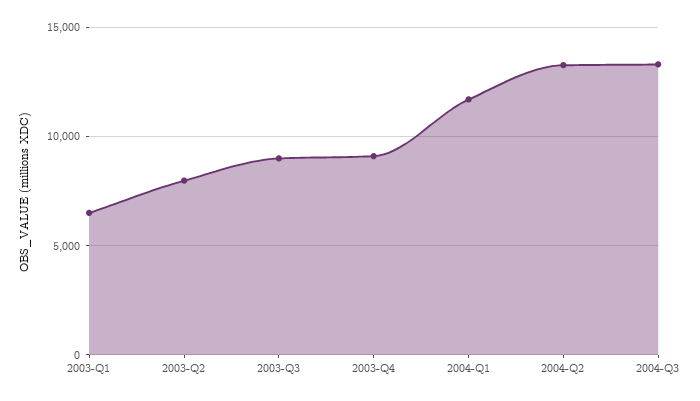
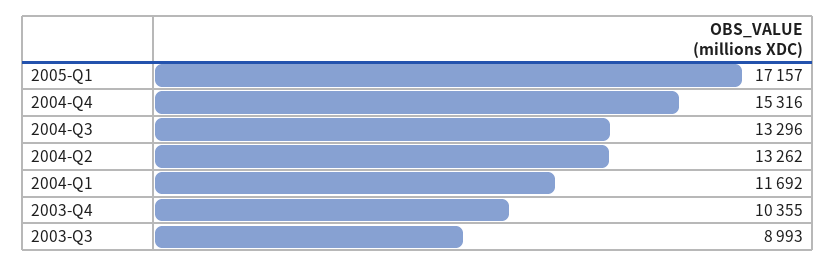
2003-Q1: 6500 -> none
2003-Q2: 8000 -> none
2003-Q4: 9000 -> 10355
2005-Q1: none -> 17157
2004-Q4: none -> 15316

